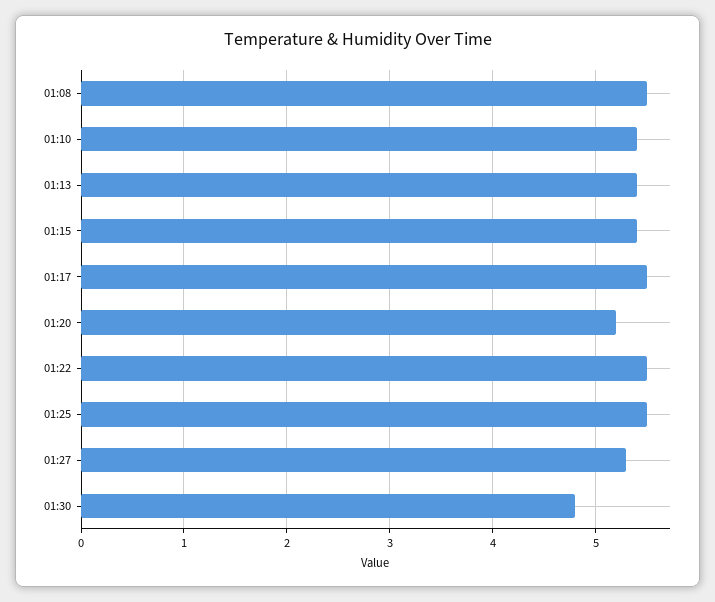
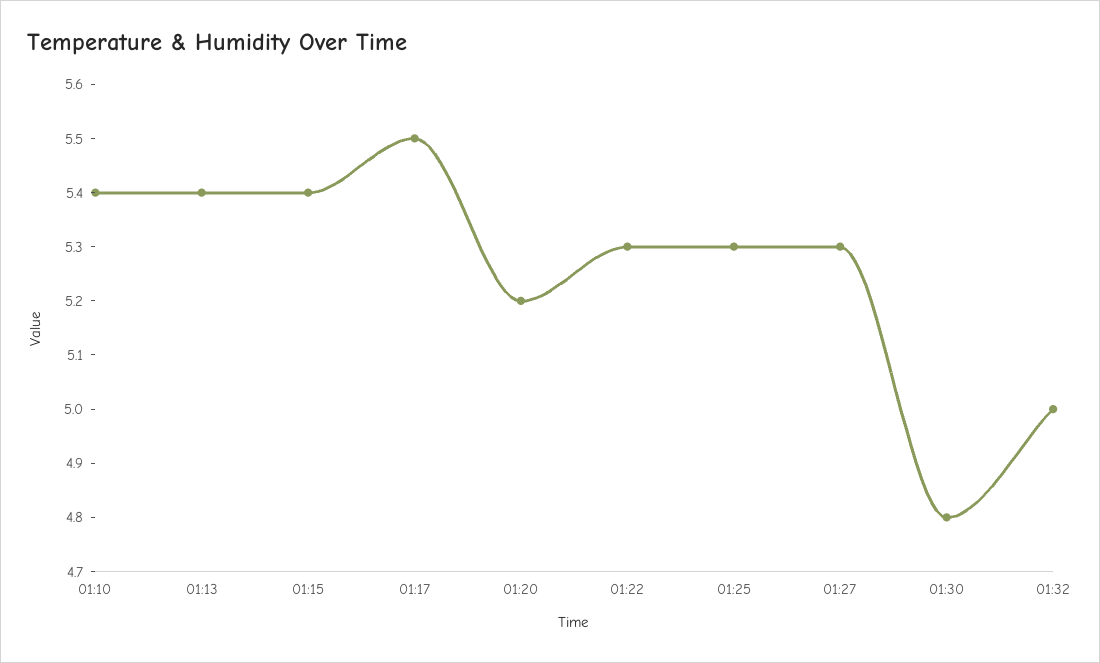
01:08: 5.5 -> none
01:22: 5.5 -> 5.3
01:25: 5.5 -> 5.3
01:32: none -> 5

